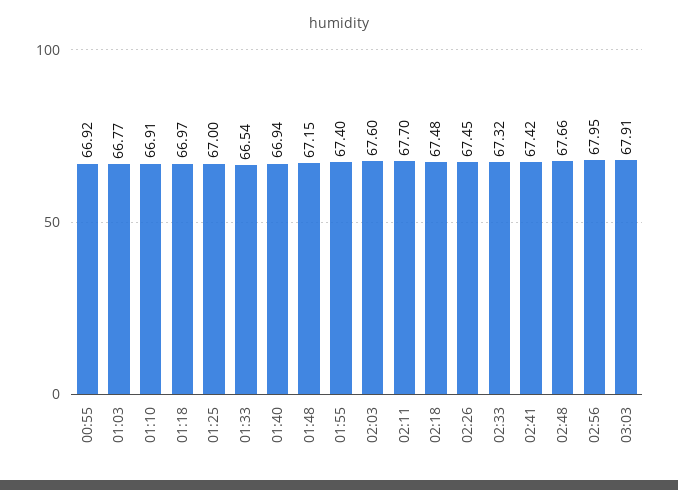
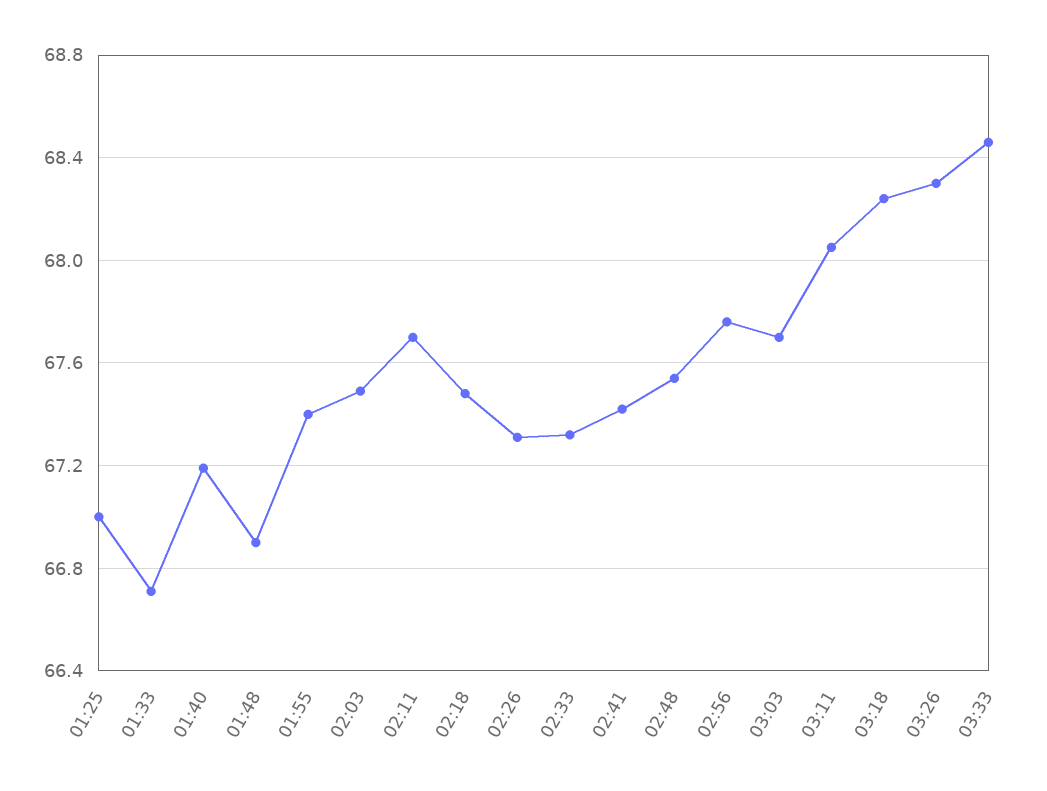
00:55: 66.92 -> none
01:03: 66.77 -> none
01:10: 66.91 -> none
01:18: 66.97 -> none
01:33: 66.54 -> 66.7
01:40: 66.94 -> 67.2
01:48: 67.15 -> 66.9
02:03: 67.6 -> 67.5
02:26: 67.45 -> 67.3
02:48: 67.66 -> 67.55
02:56: 67.95 -> 67.75
03:03: 67.91 -> 67.7
03:11: none -> 68.05
03:18: none -> 68.25
03:26: none -> 68.3
03:33: none -> 68.45

